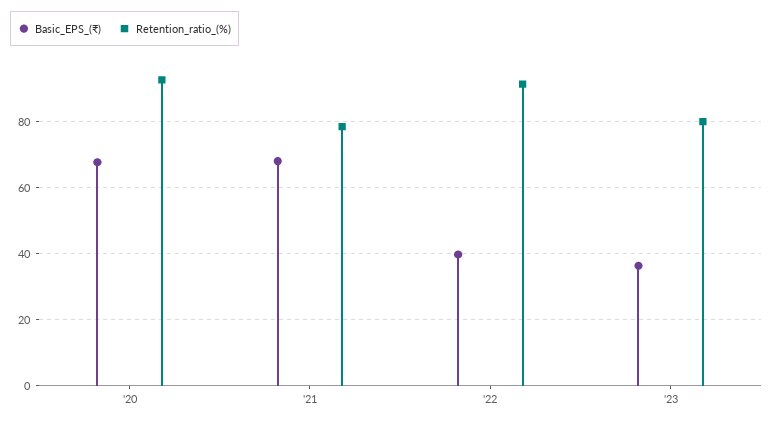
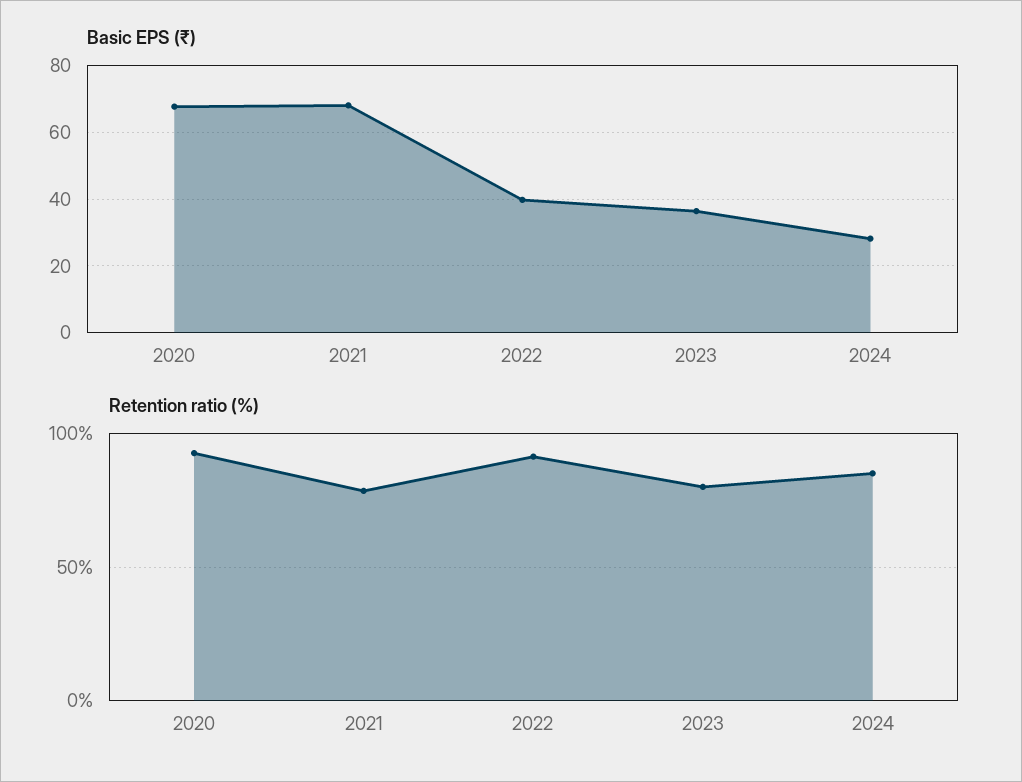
Basic_EPS_(₹), 2024: none -> 28
Retention_ratio_(%), 2024: none -> 85

